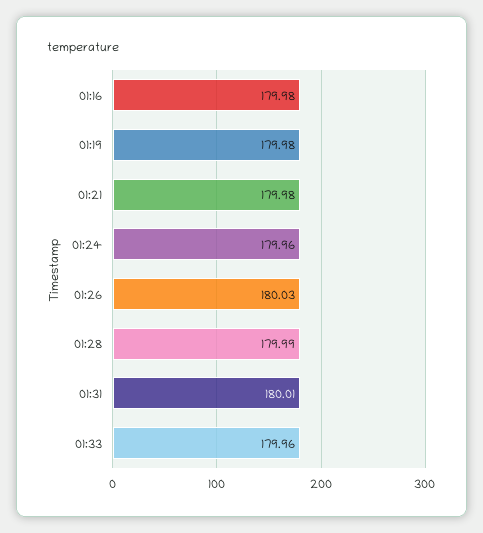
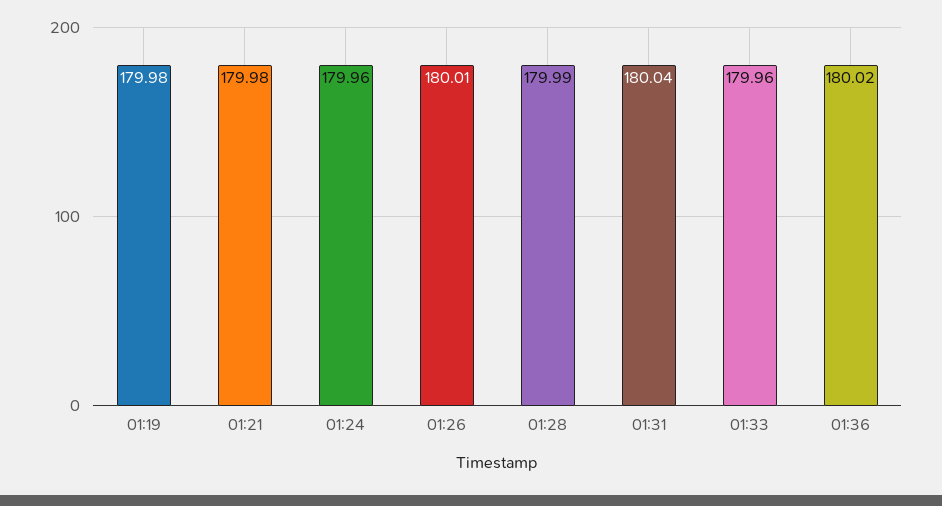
01:16: 179.98 -> none
01:26: 180.03 -> 180.01
01:31: 180.01 -> 180.04
01:36: none -> 180.02

